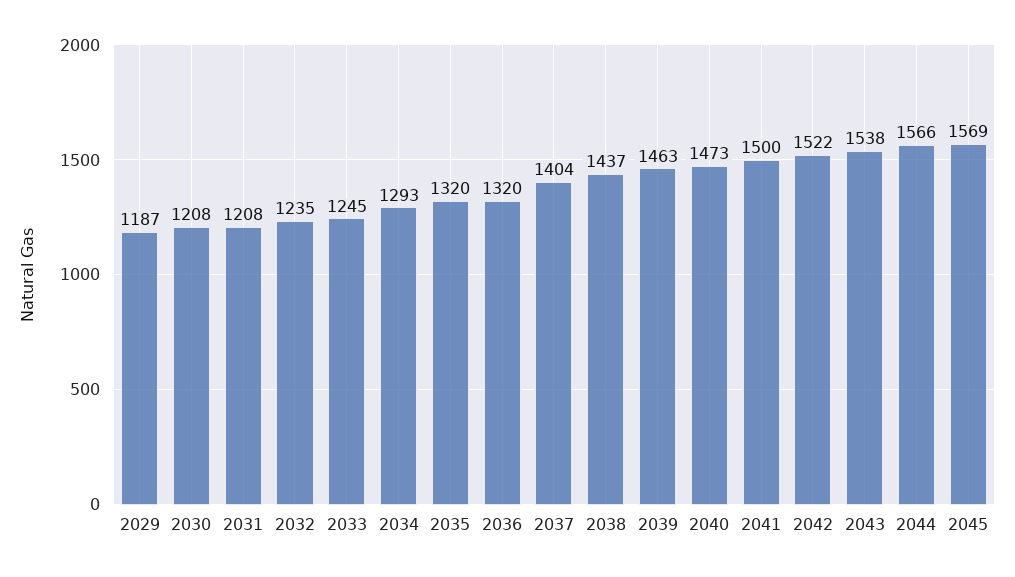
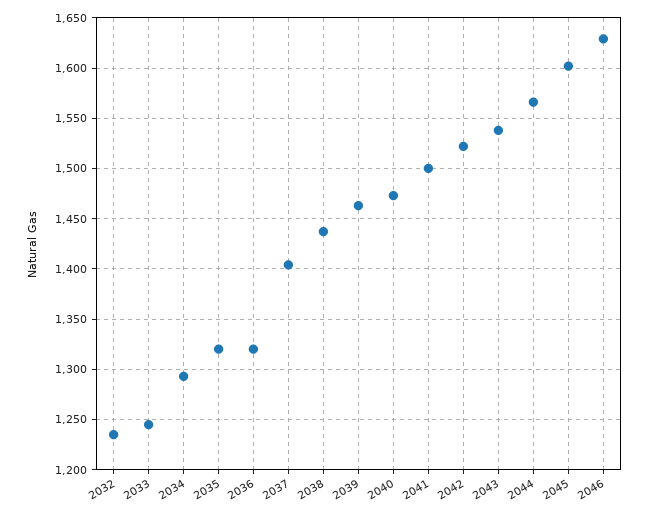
2029: 1187 -> none
2030: 1208 -> none
2031: 1208 -> none
2045: 1569 -> 1600
2046: none -> 1630

